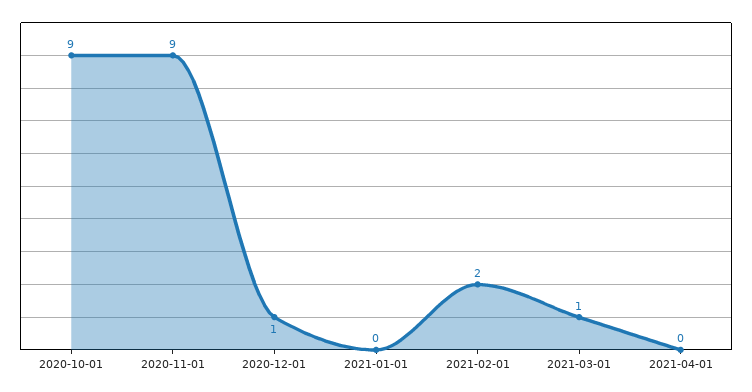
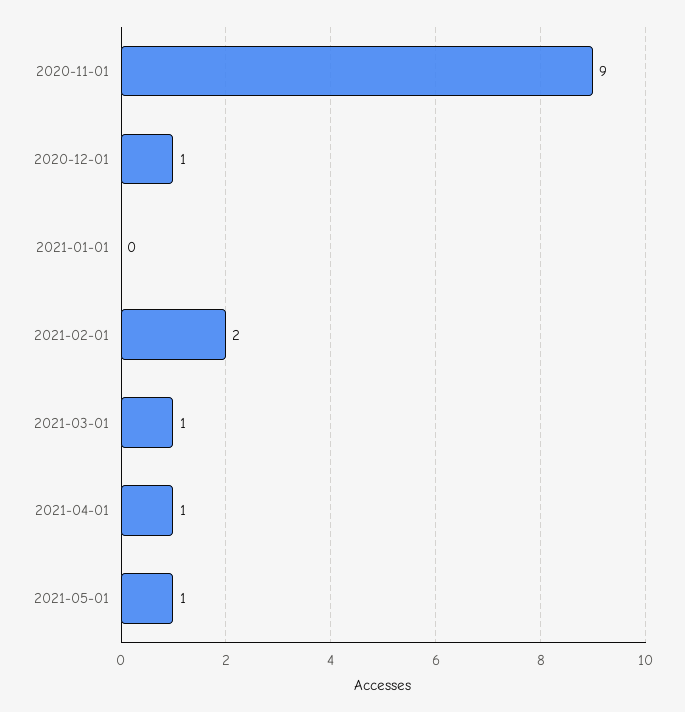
2020-10-01: 9 -> none
2021-04-01: 0 -> 1
2021-05-01: none -> 1

